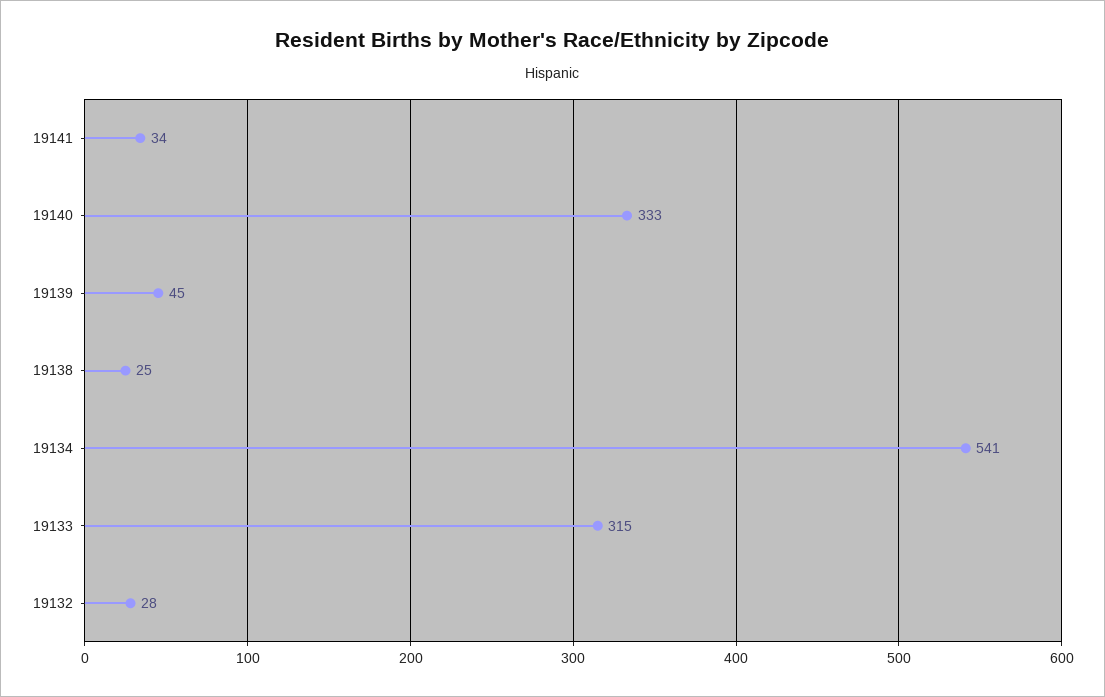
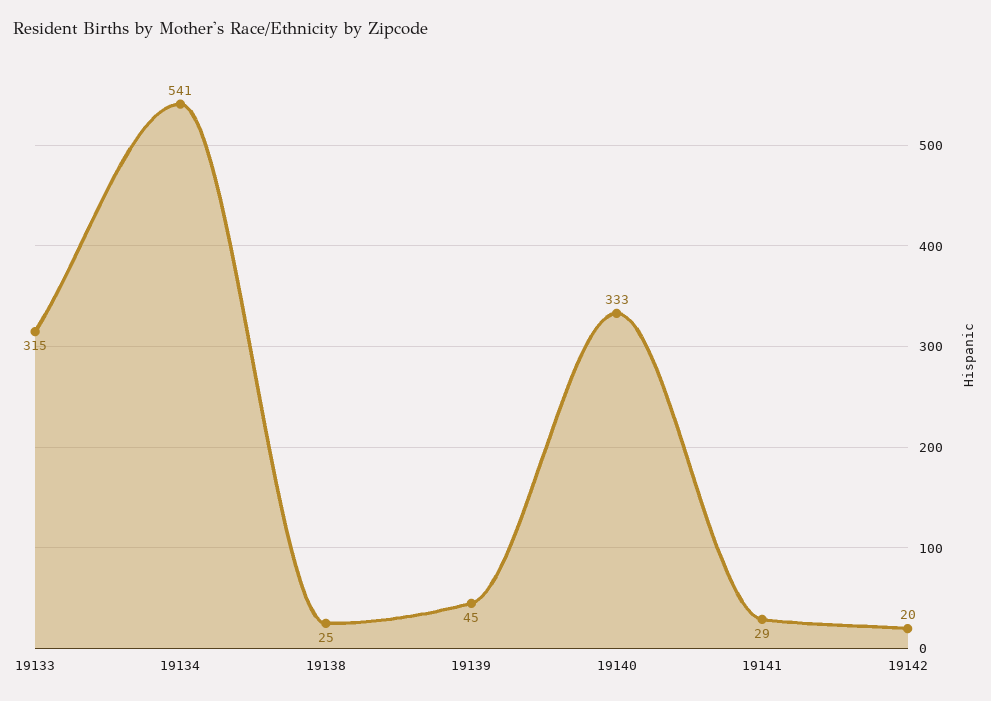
19141: 34 -> 29
19132: 28 -> none
19142: none -> 20

